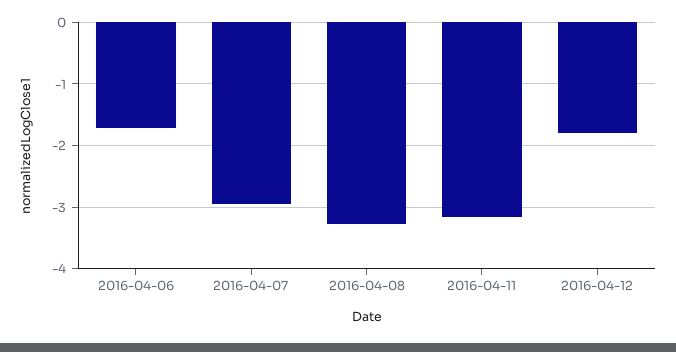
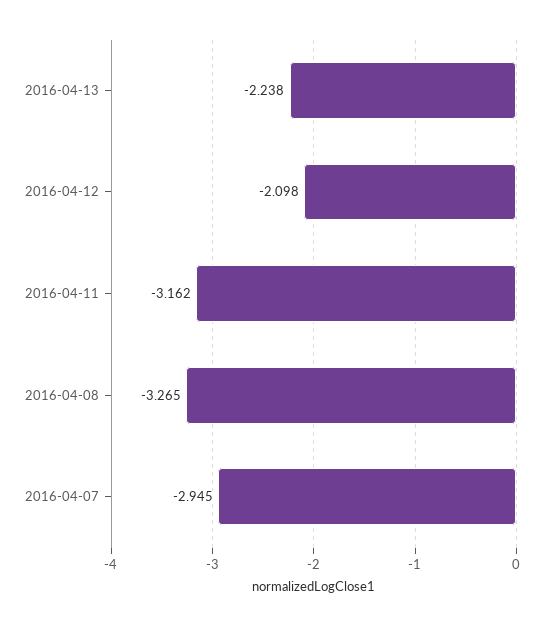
2016-04-06: -1.7 -> none
2016-04-12: -1.8 -> -2.098
2016-04-13: none -> -2.238

